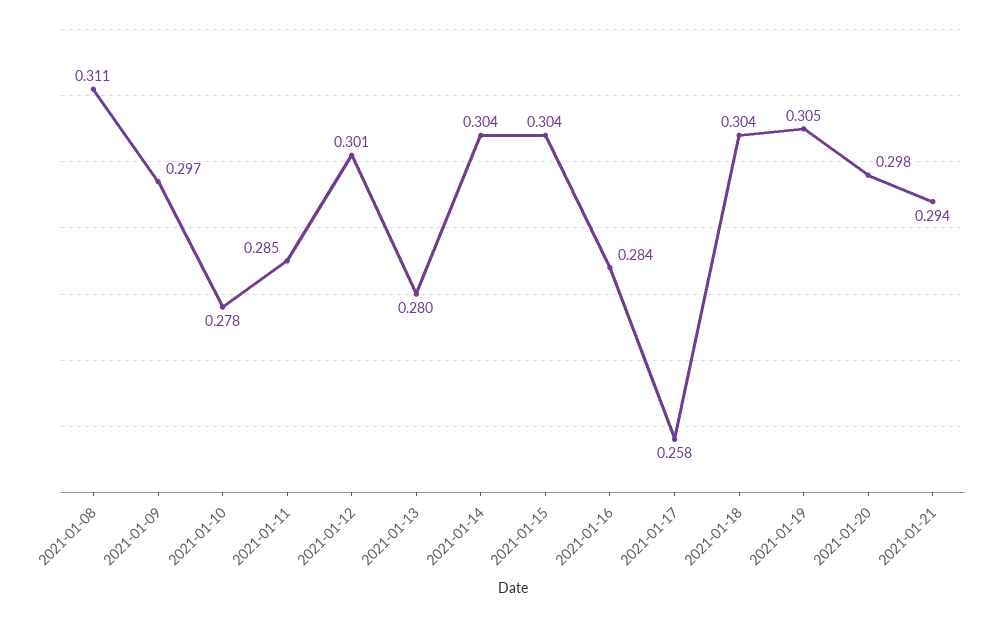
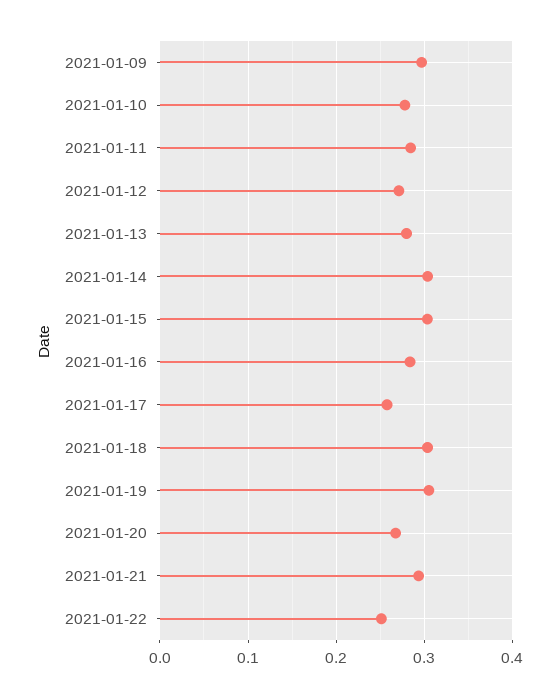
2021-01-08: 0.311 -> none
2021-01-12: 0.301 -> 0.27
2021-01-20: 0.298 -> 0.27
2021-01-22: none -> 0.25

